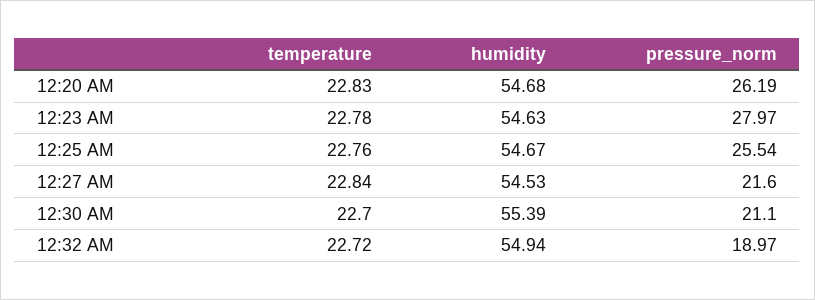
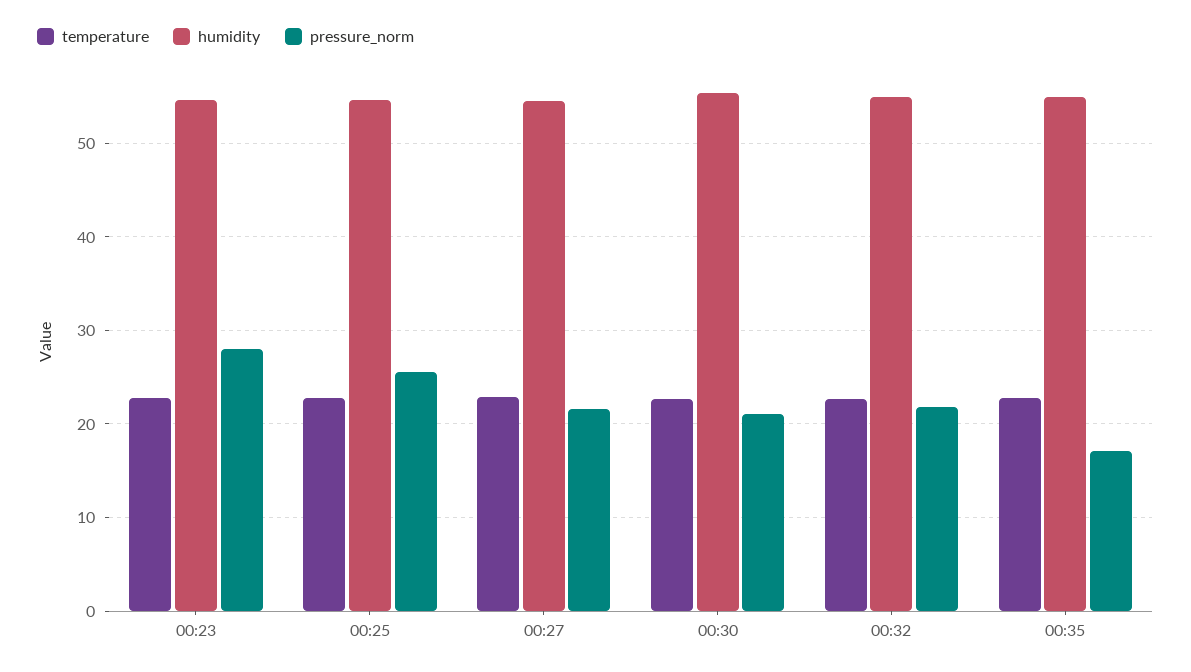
temperature, 12:20 AM: 22.83 -> none
humidity, 12:20 AM: 54.68 -> none
pressure_norm, 12:20 AM: 26.19 -> none
pressure_norm, 12:32 AM: 18.97 -> 22
temperature, 00:35: none -> 23
humidity, 00:35: none -> 55
pressure_norm, 00:35: none -> 17

